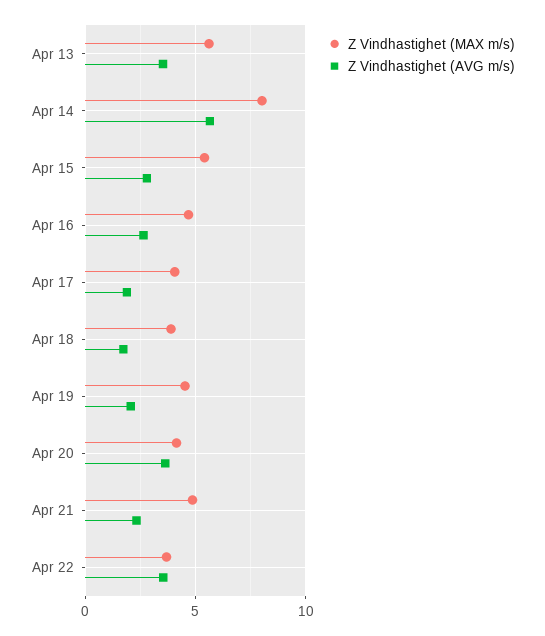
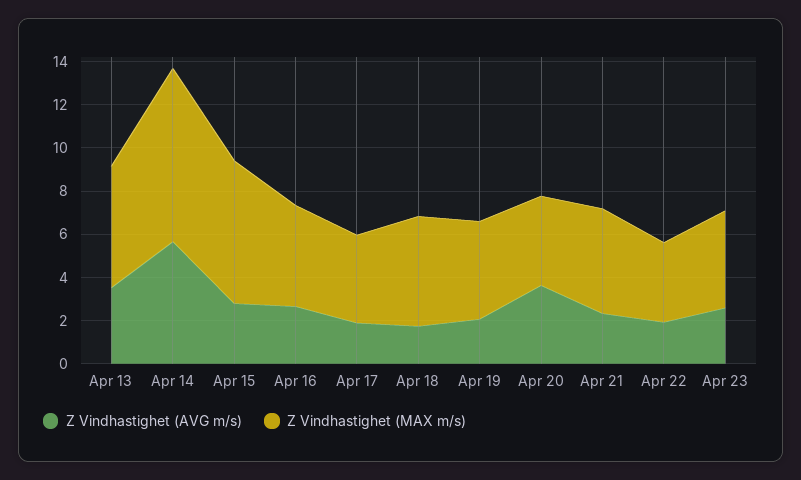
Z Vindhastighet (MAX m/s), Apr 15: 5.5 -> 6.5
Z Vindhastighet (MAX m/s), Apr 18: 4 -> 5
Z Vindhastighet (AVG m/s), Apr 22: 3.5 -> 2
Z Vindhastighet (AVG m/s), Apr 23: none -> 2.5
Z Vindhastighet (MAX m/s), Apr 23: none -> 4.5

